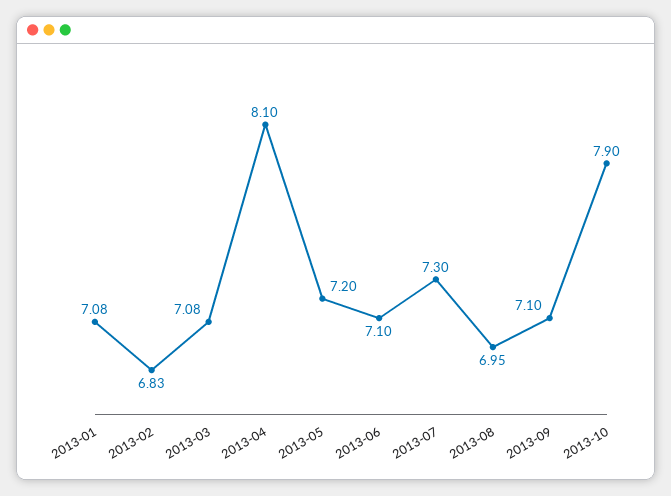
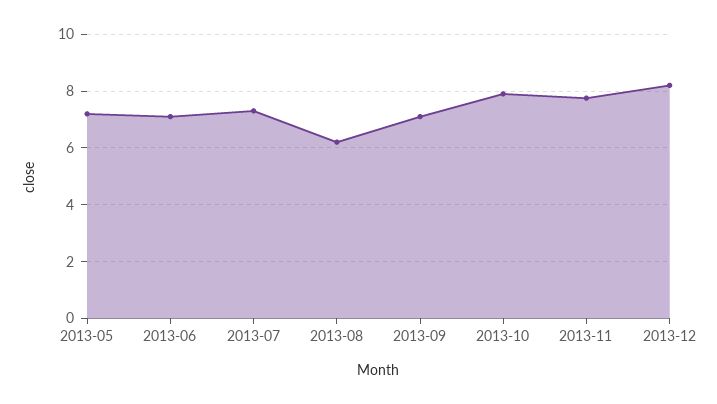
2013-01: 7.08 -> none
2013-02: 6.83 -> none
2013-03: 7.08 -> none
2013-04: 8.1 -> none
2013-08: 6.95 -> 6.25
2013-11: none -> 7.75
2013-12: none -> 8.25

